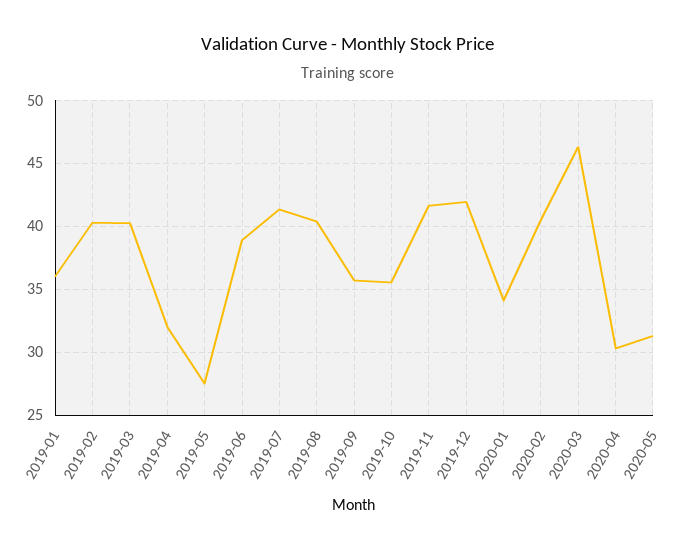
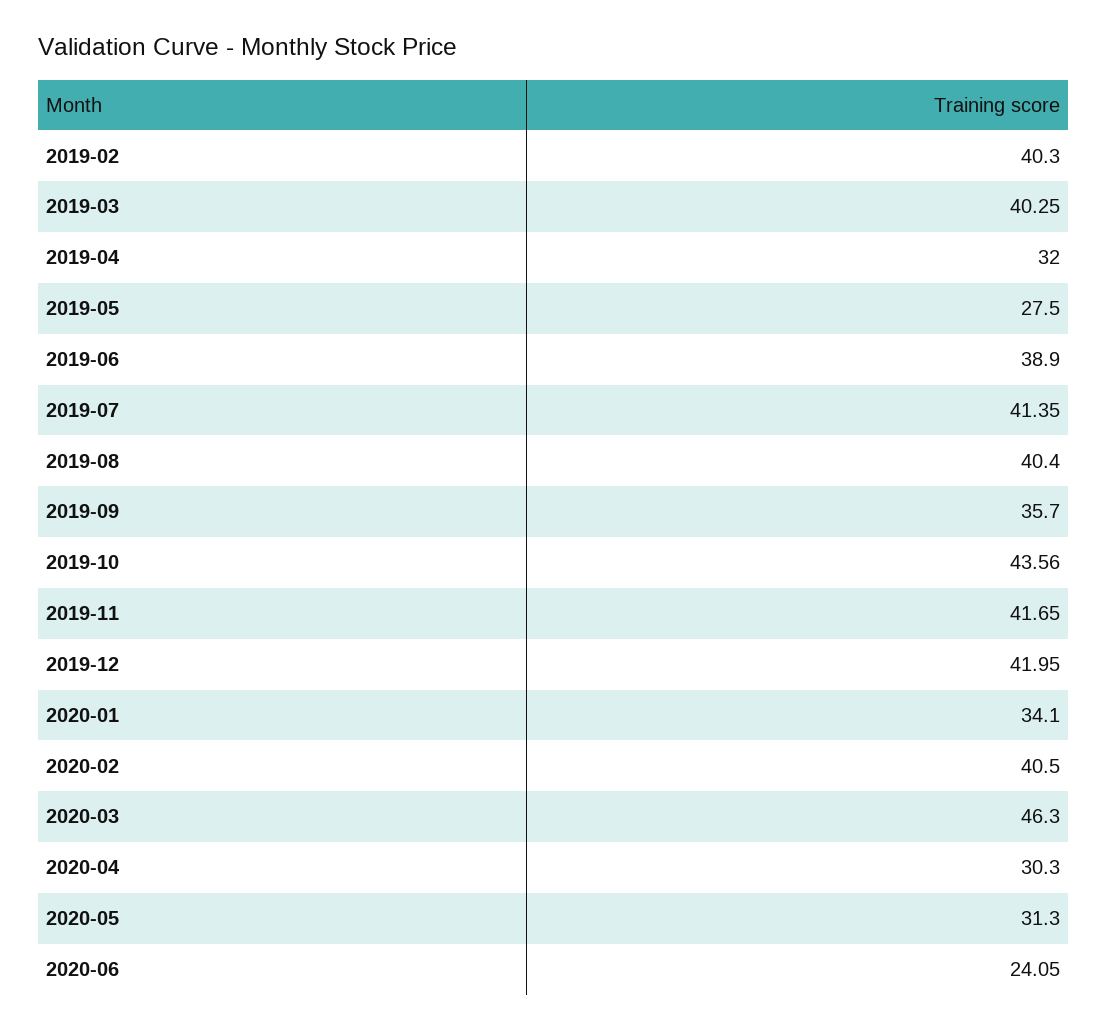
2019-01: 36 -> none
2019-10: 35.5 -> 43.56
2020-06: none -> 24.05

